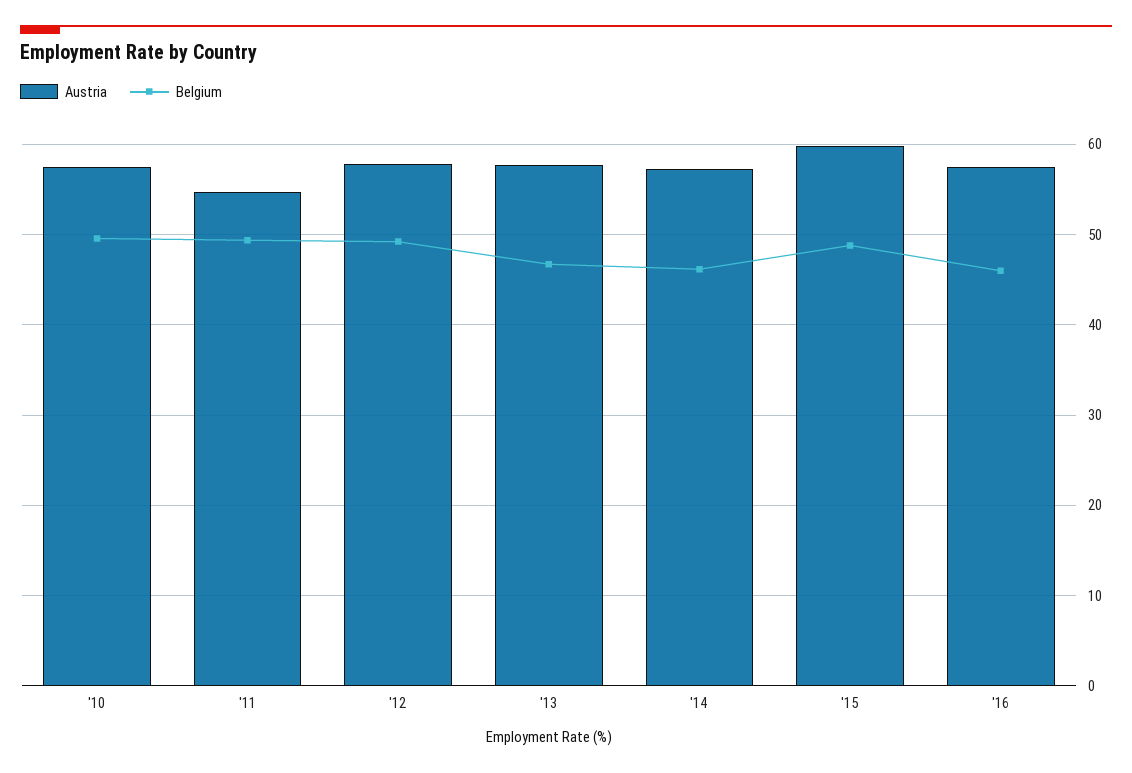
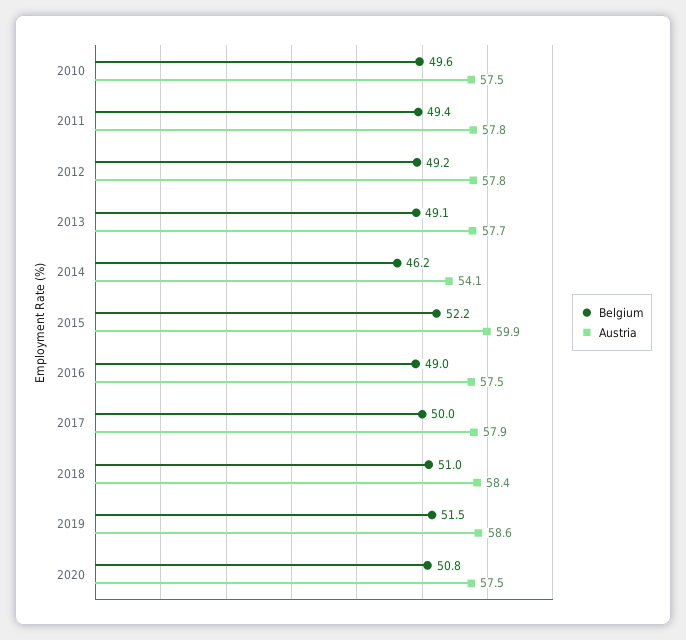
Austria, '11: 55 -> 57.8
Belgium, '13: 47 -> 49.1
Austria, '14: 57 -> 54.1
Belgium, '15: 49 -> 52.2
Belgium, '16: 46 -> 49
Belgium, 2017: none -> 50
Austria, 2017: none -> 57.9
Belgium, 2018: none -> 51
Austria, 2018: none -> 58.4
Belgium, 2019: none -> 51.5
Austria, 2019: none -> 58.6
Belgium, 2020: none -> 50.8
Austria, 2020: none -> 57.5

